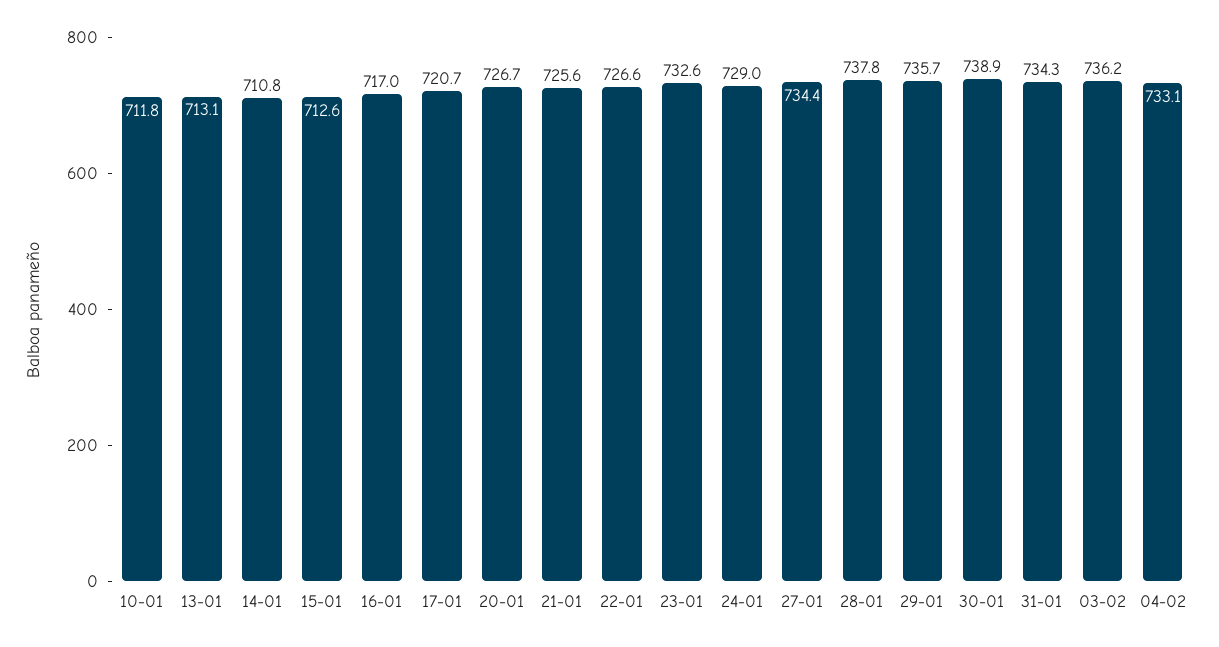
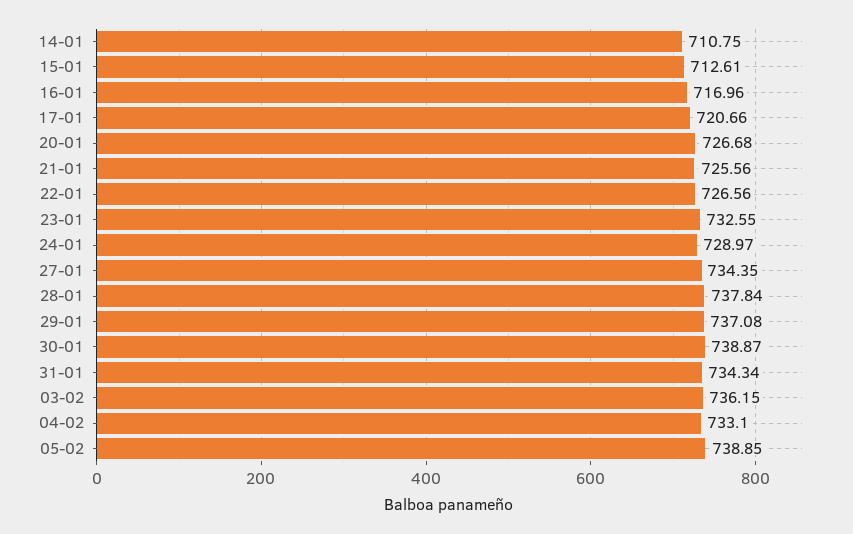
10-01: 711.8 -> none
13-01: 713.1 -> none
29-01: 735.7 -> 737.08
05-02: none -> 738.85

